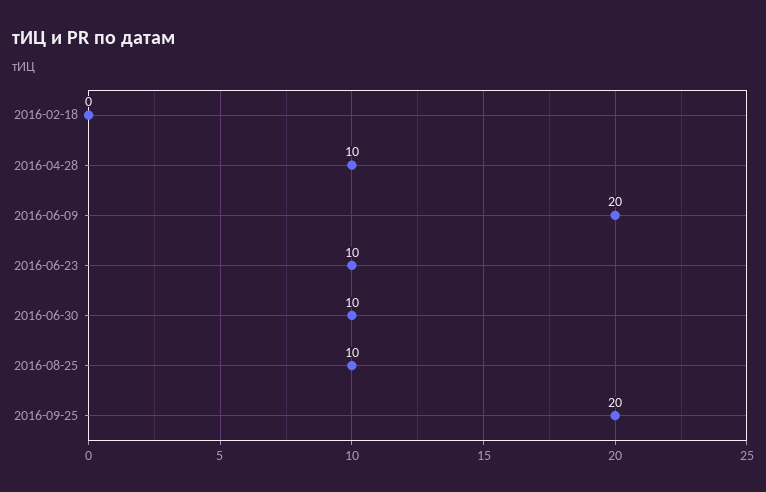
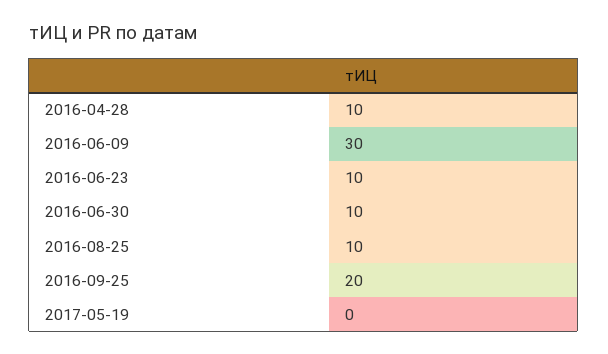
2016-02-18: 0 -> none
2016-06-09: 20 -> 30
2017-05-19: none -> 0

